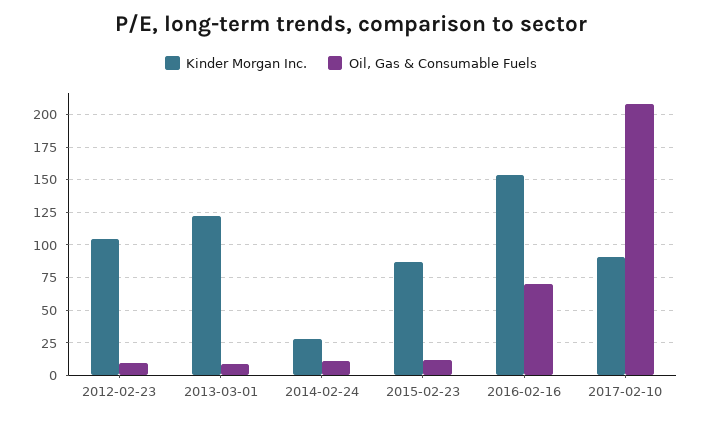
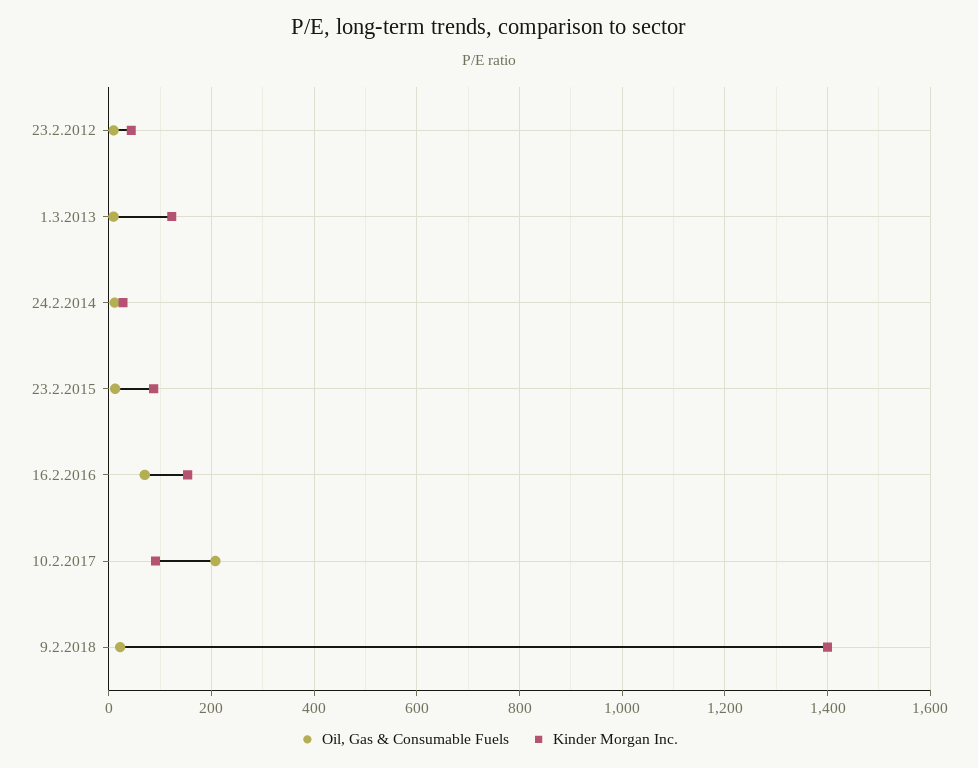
Kinder Morgan Inc., 2012-02-23: 105 -> 40
Oil, Gas & Consumable Fuels, 9.2.2018: none -> 20
Kinder Morgan Inc., 9.2.2018: none -> 1400

